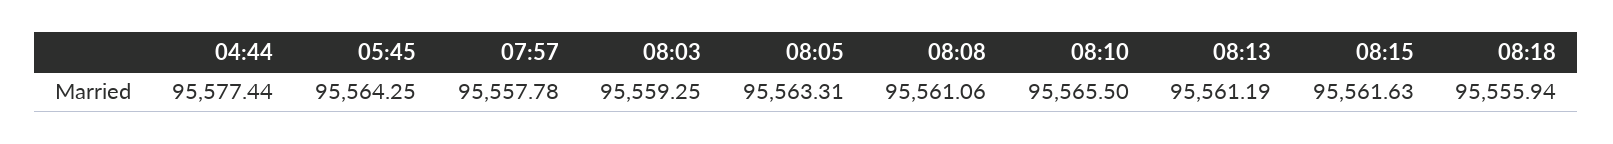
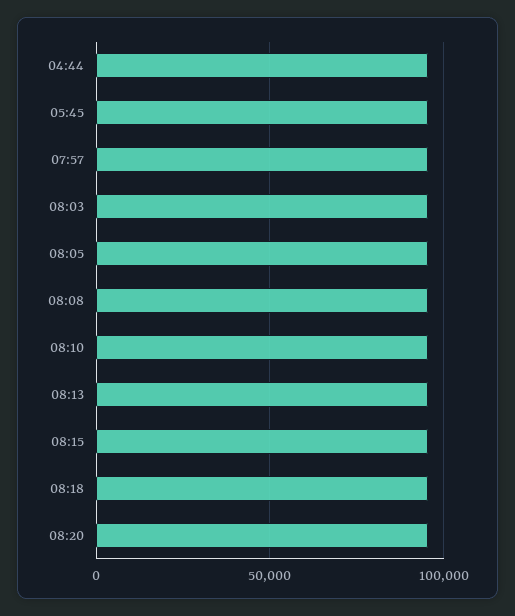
08:20: none -> 95000

